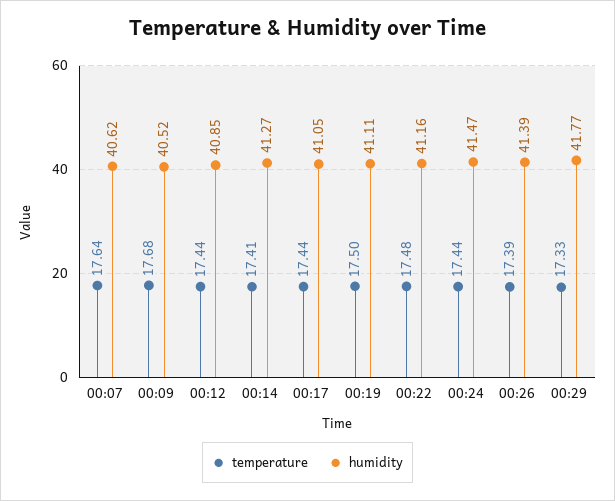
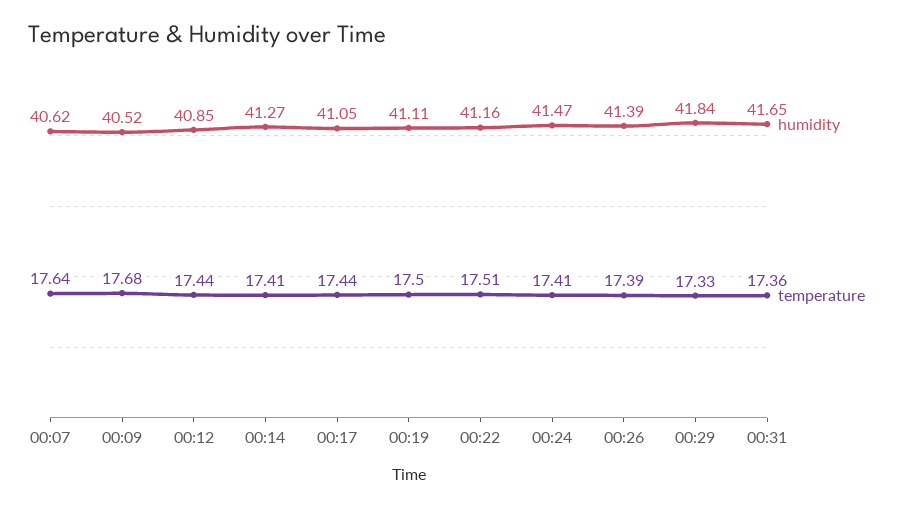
temperature, 00:22: 17.48 -> 17.51
temperature, 00:24: 17.44 -> 17.41
humidity, 00:29: 41.77 -> 41.84
humidity, 00:31: none -> 41.65
temperature, 00:31: none -> 17.36

